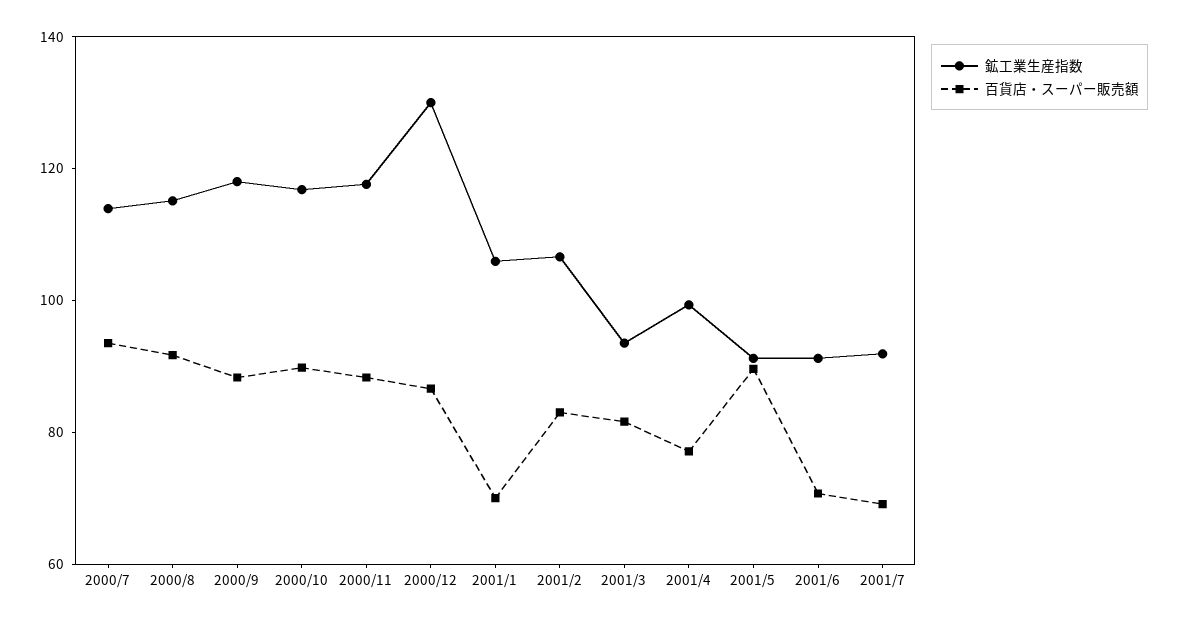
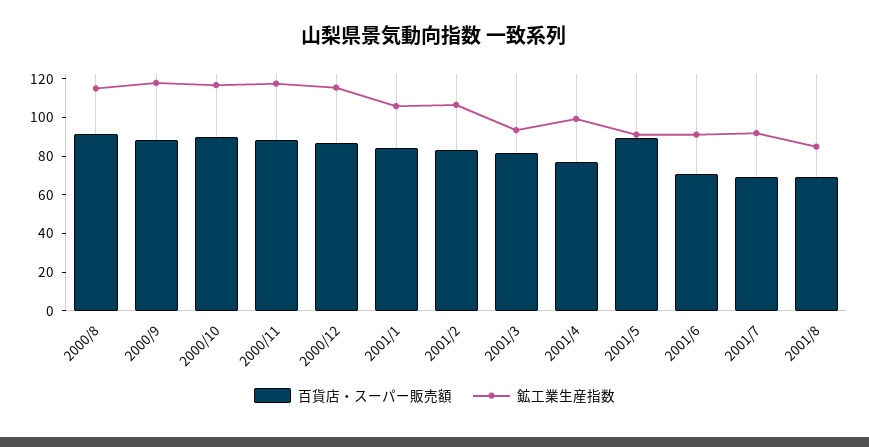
鉱工業生産指数, 2000/7: 115 -> none
百貨店・スーパー販売額, 2000/7: 95 -> none
鉱工業生産指数, 2000/12: 130 -> 115
百貨店・スーパー販売額, 2001/1: 70 -> 85
百貨店・スーパー販売額, 2001/8: none -> 70
鉱工業生産指数, 2001/8: none -> 85

